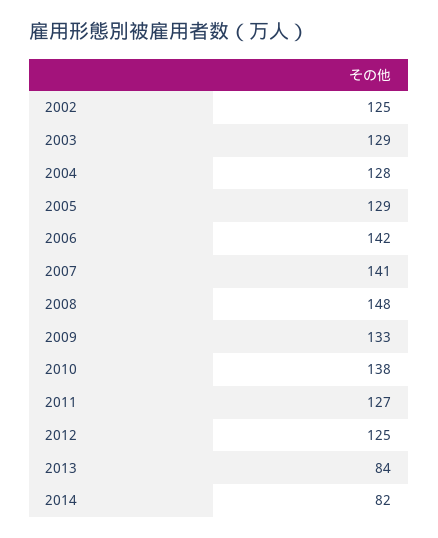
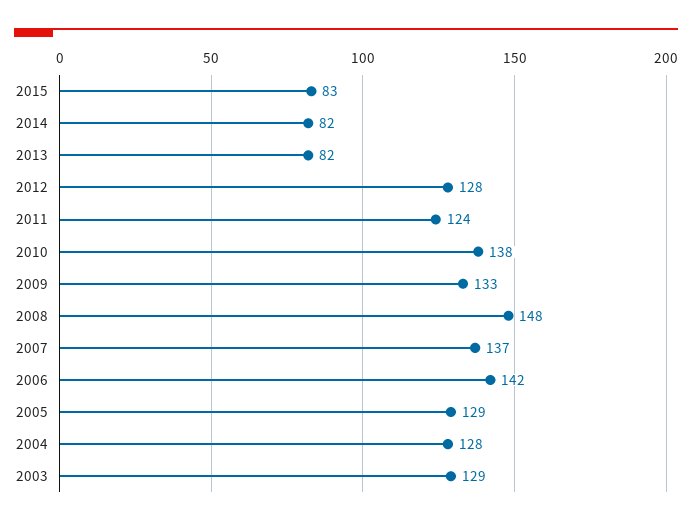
2002: 125 -> none
2007: 141 -> 137
2011: 127 -> 124
2012: 125 -> 128
2013: 84 -> 82
2015: none -> 83

